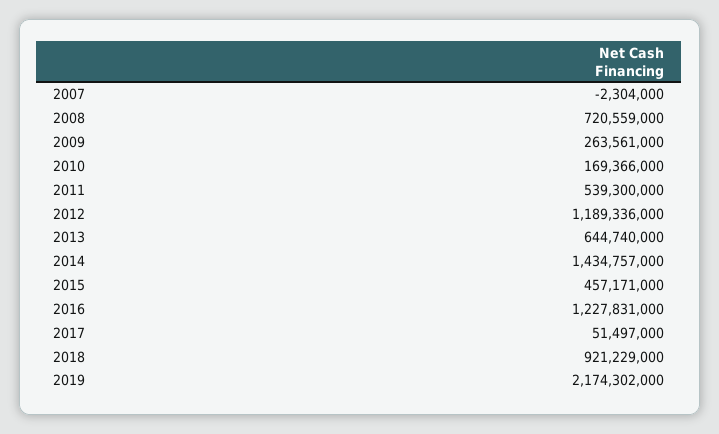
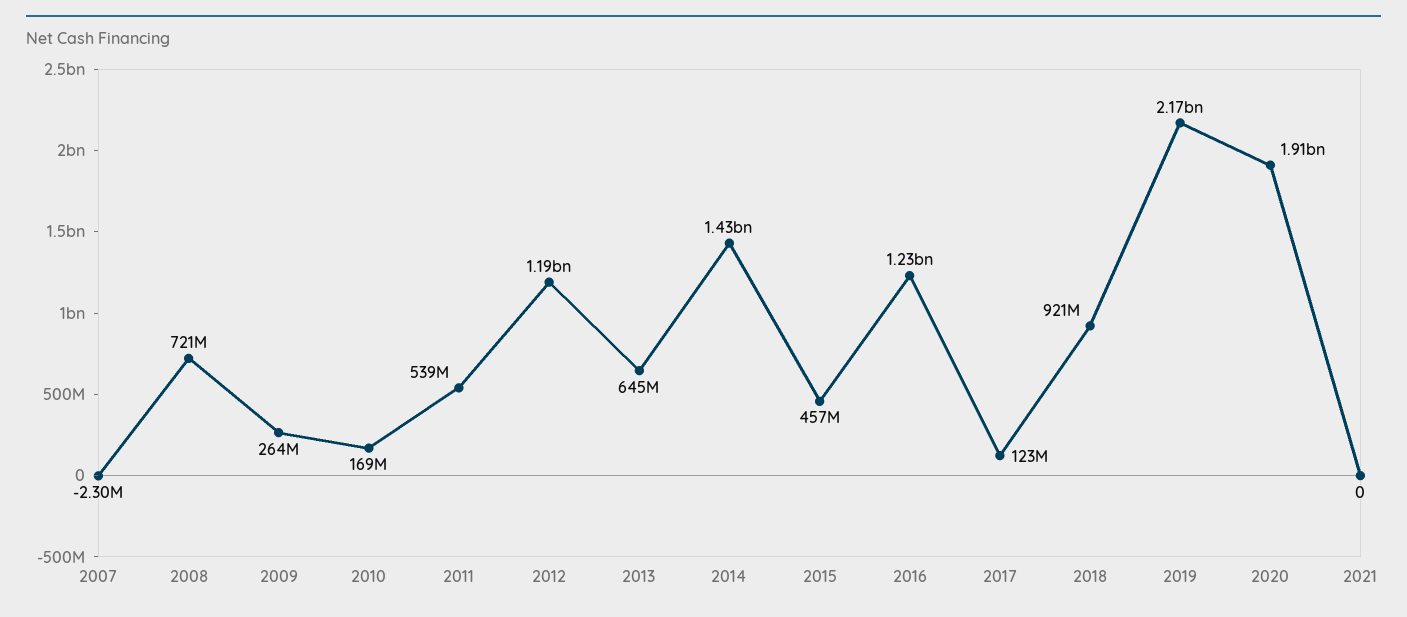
2017: 51497000 -> 123000000
2020: none -> 1910000000
2021: none -> 0

